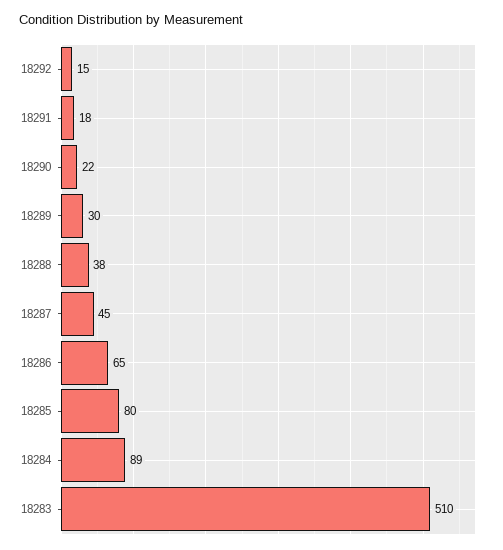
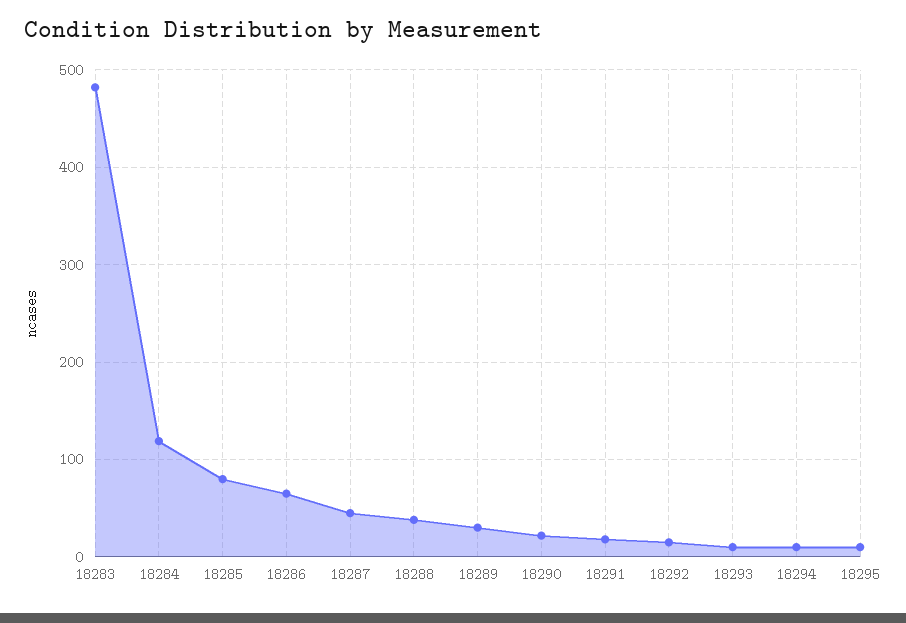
18284: 89 -> 120
18283: 510 -> 480
18293: none -> 10
18294: none -> 10
18295: none -> 10

